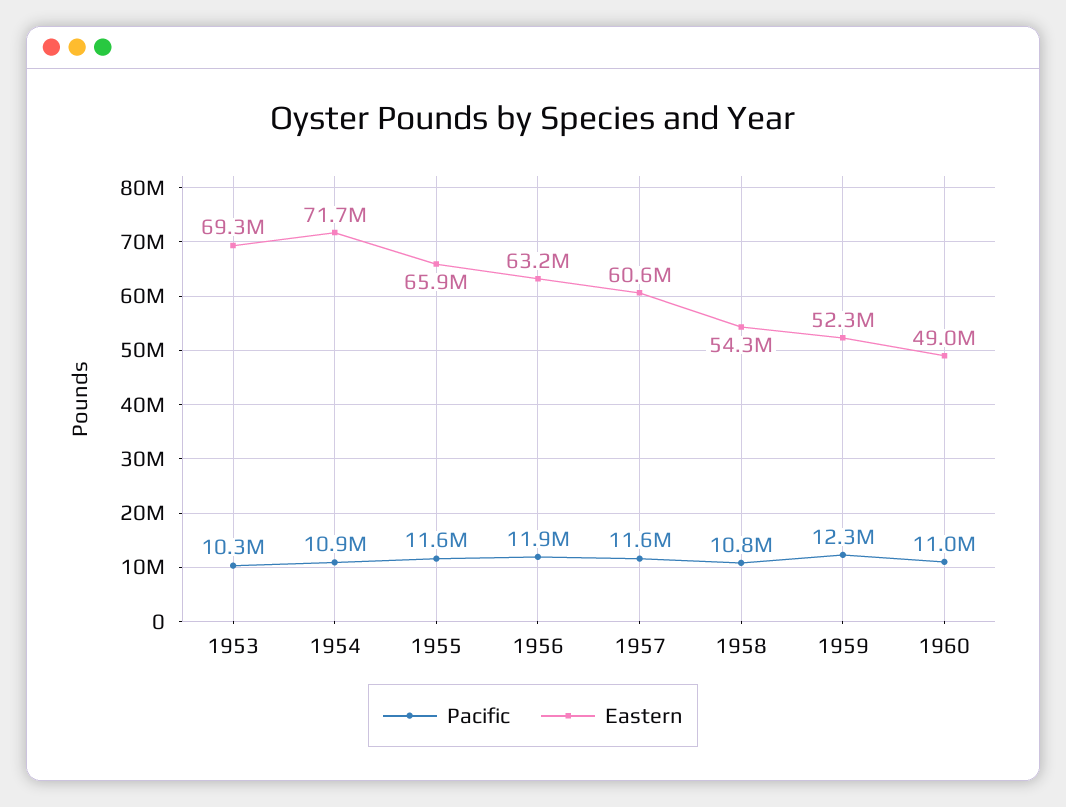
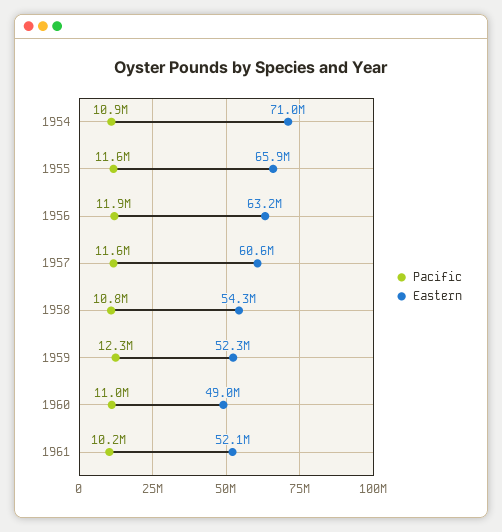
Pacific, 1953: 10300000 -> none
Eastern, 1953: 69300000 -> none
Eastern, 1954: 71700000 -> 71000000
Pacific, 1961: none -> 10200000
Eastern, 1961: none -> 52100000

